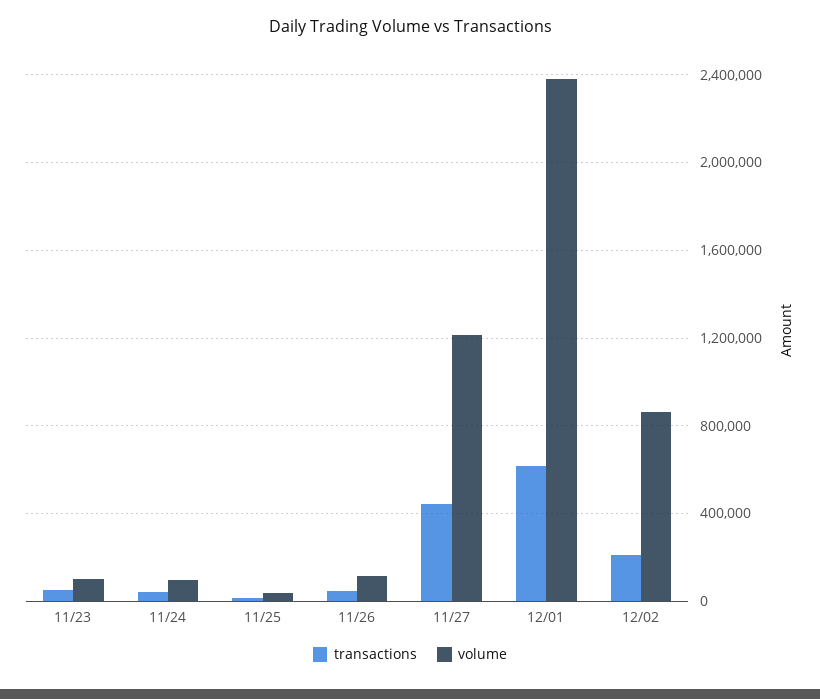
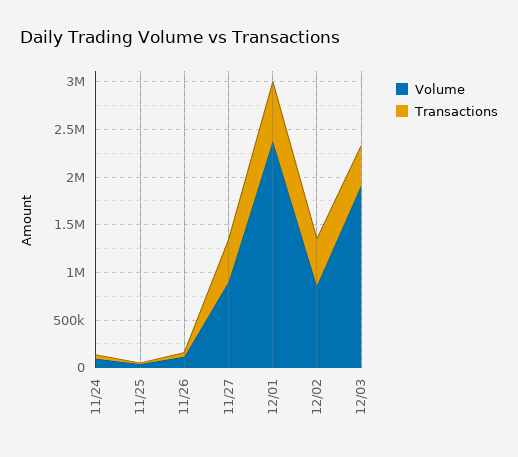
transactions, 11/23: 50000 -> none
volume, 11/23: 100000 -> none
volume, 11/27: 1200000 -> 900000
transactions, 12/02: 200000 -> 500000
volume, 12/03: none -> 1900000
transactions, 12/03: none -> 400000

